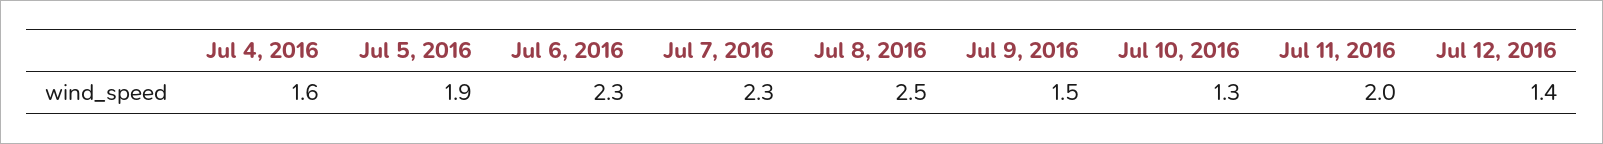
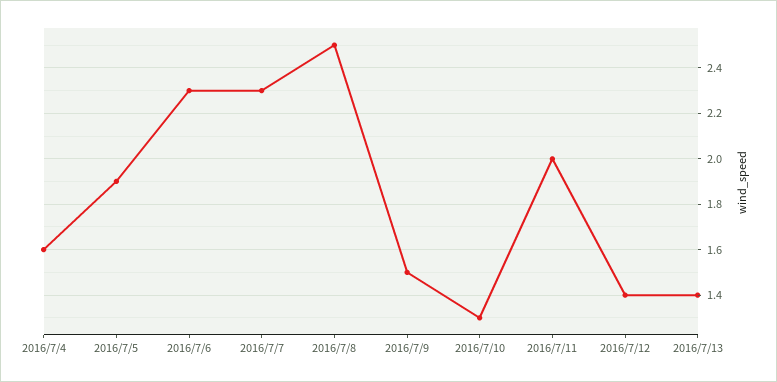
2016/7/13: none -> 1.4

